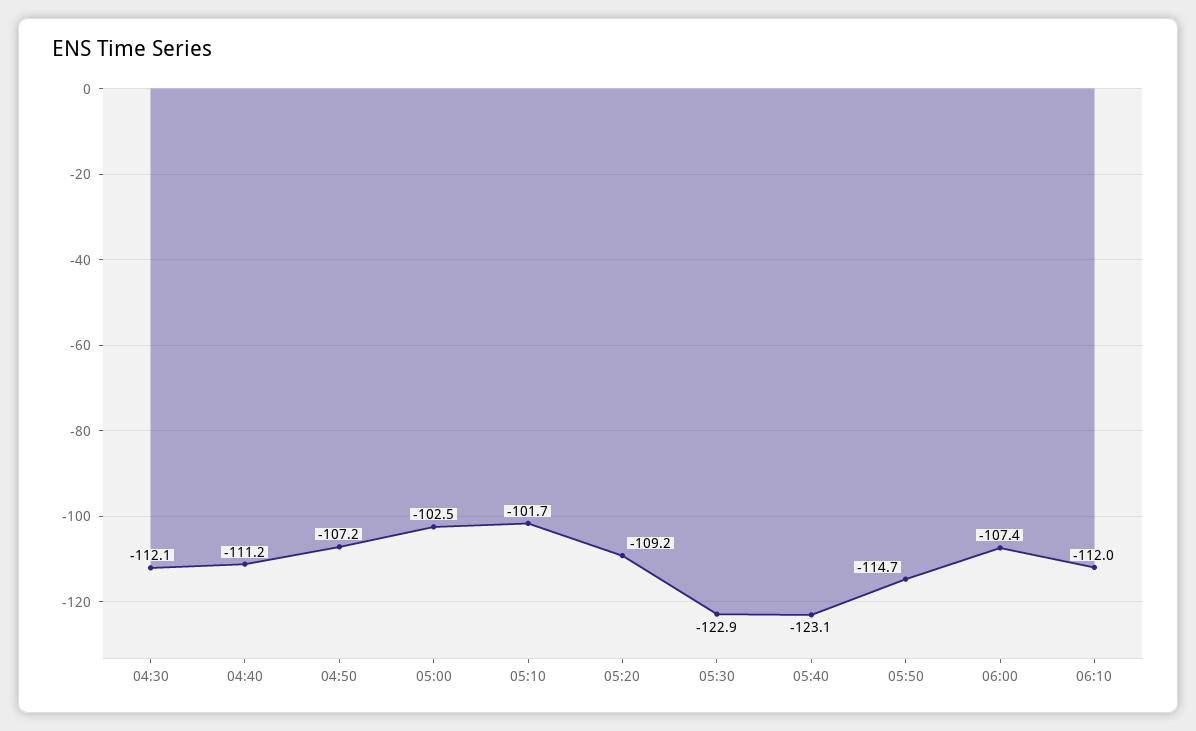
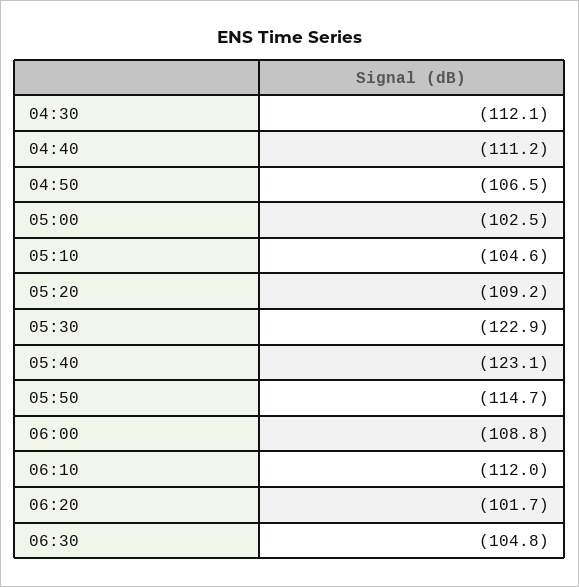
04:50: -107.2 -> -106.5
05:10: -101.7 -> -104.6
06:00: -107.4 -> -108.8
06:20: none -> -101.7
06:30: none -> -104.8

